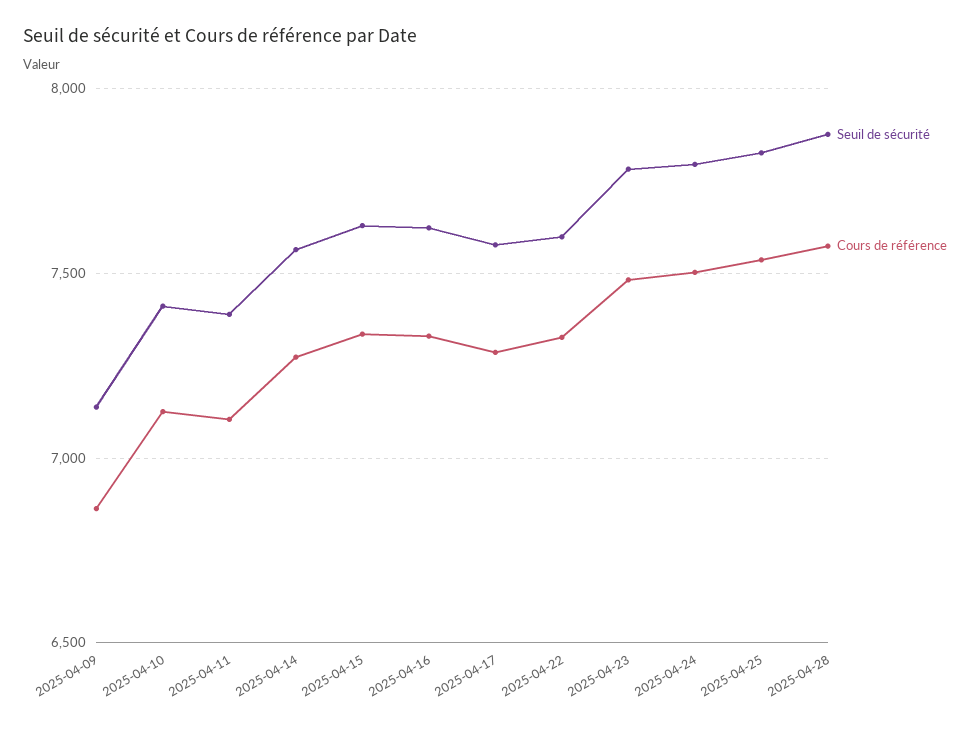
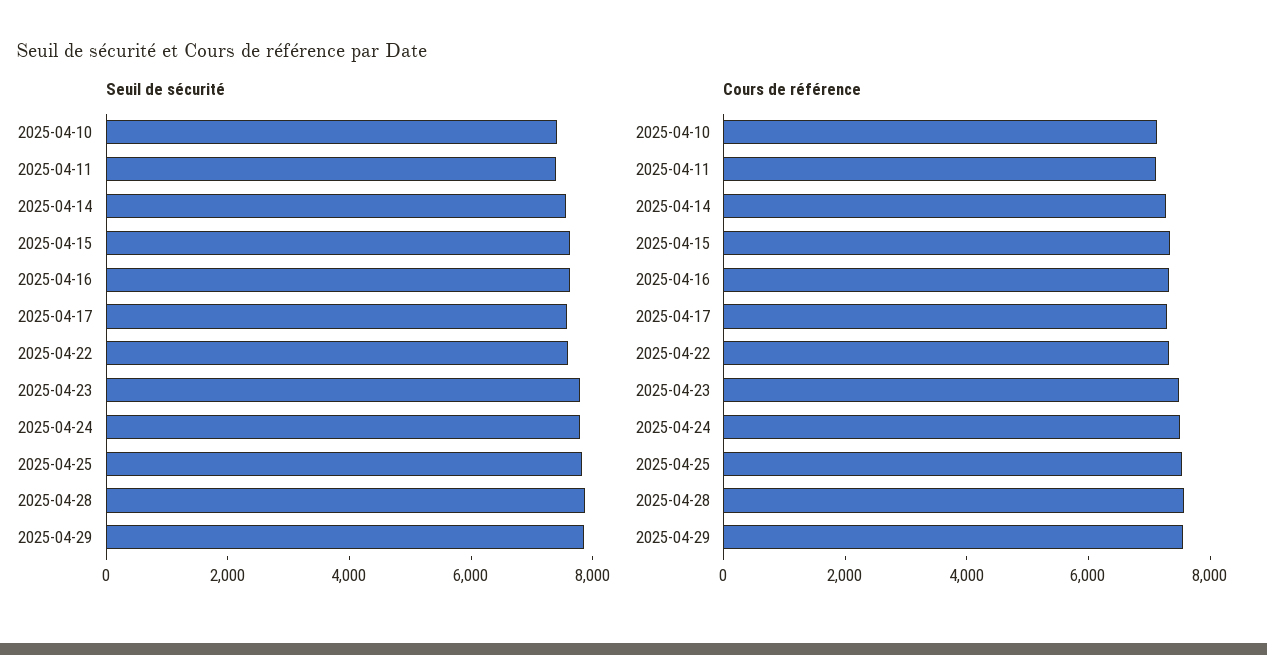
Seuil de sécurité, 2025-04-09: 7150 -> none
Cours de référence, 2025-04-09: 6850 -> none
Seuil de sécurité, 2025-04-29: none -> 8000
Cours de référence, 2025-04-29: none -> 7500

